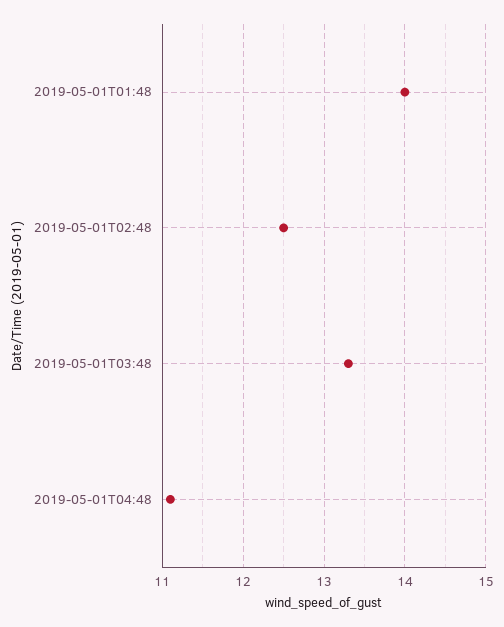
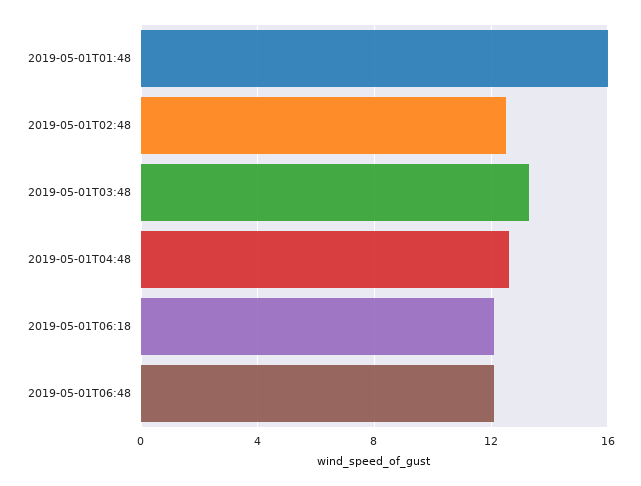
2019-05-01T01:48: 14 -> 16
2019-05-01T04:48: 11.1 -> 12.5
2019-05-01T06:18: none -> 12
2019-05-01T06:48: none -> 12

